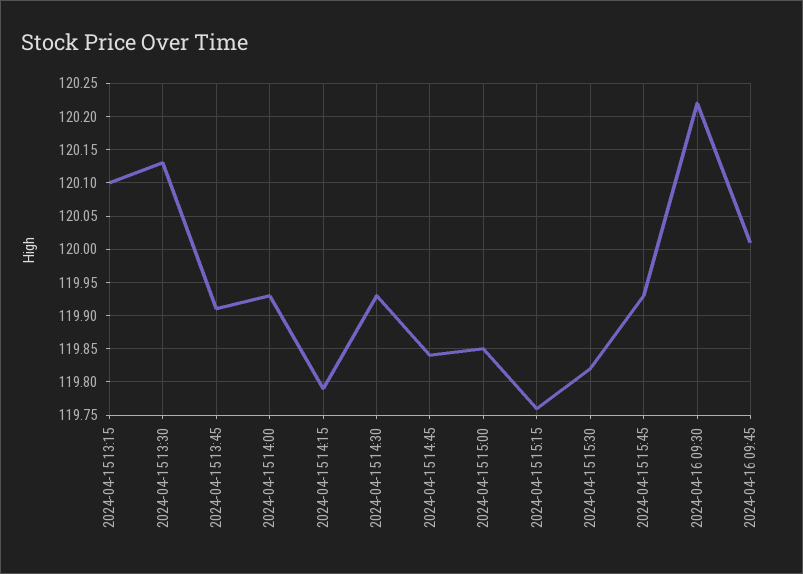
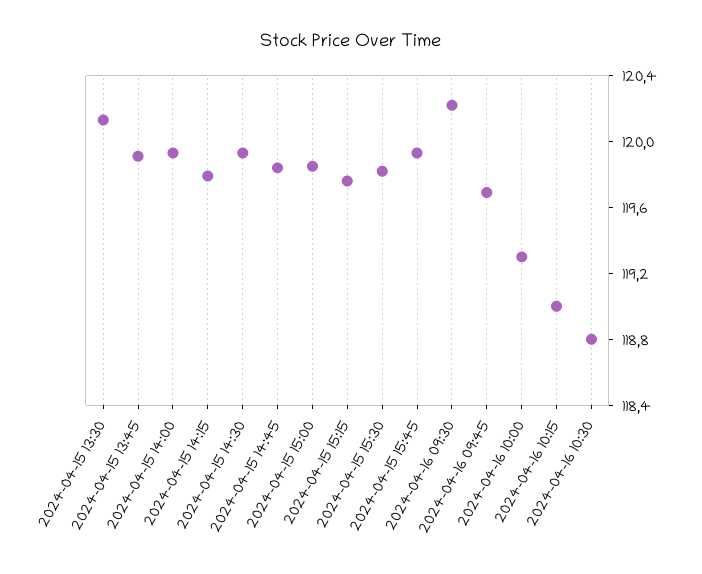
2024-04-15 13:15: 120.1 -> none
2024-04-16 09:45: 120.01 -> 119.7
2024-04-16 10:00: none -> 119.3
2024-04-16 10:15: none -> 119
2024-04-16 10:30: none -> 118.8

